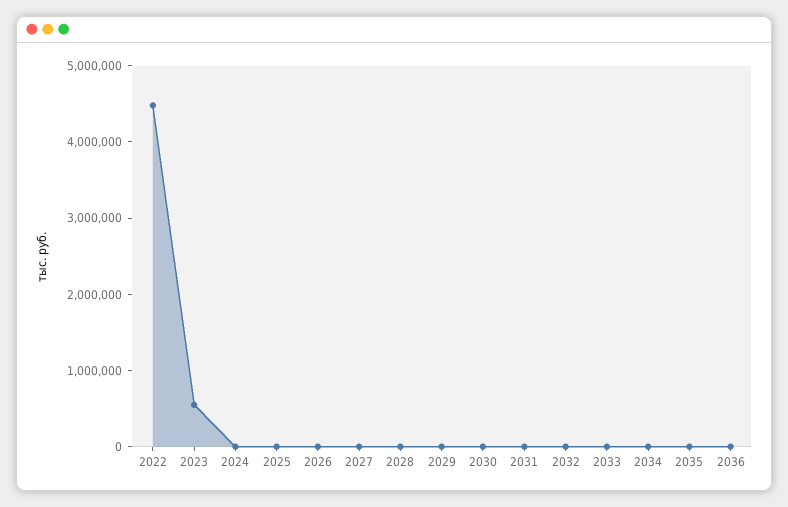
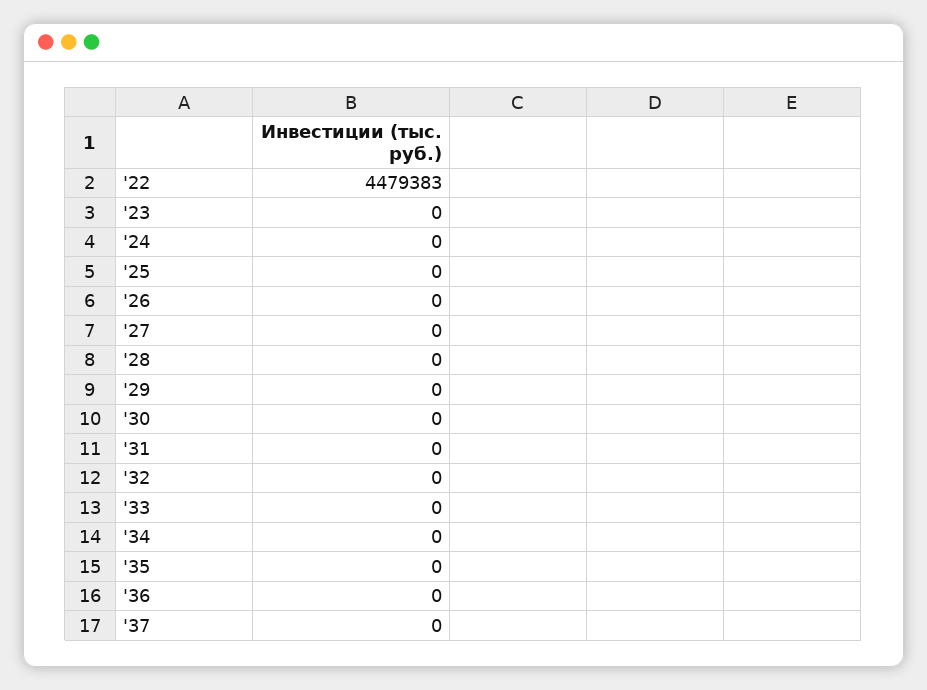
2023: 600000 -> 0
'37: none -> 0

